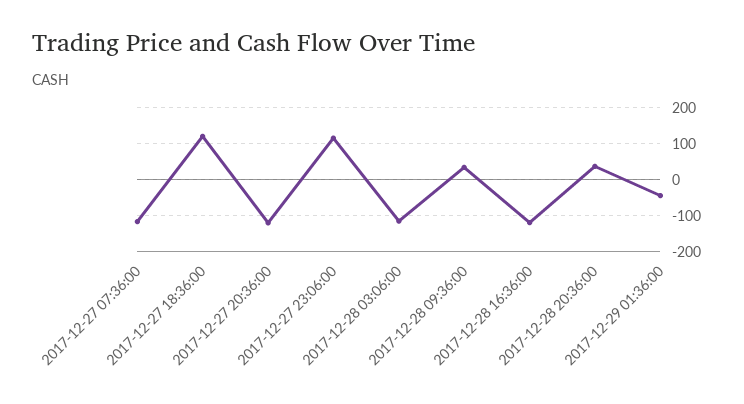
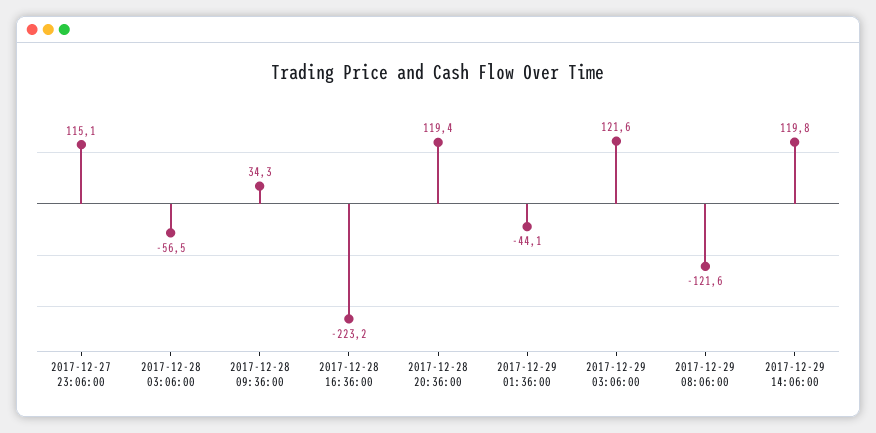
2017-12-27 07:36:00: -120 -> none
2017-12-27 18:36:00: 120 -> none
2017-12-27 20:36:00: -120 -> none
2017-12-28 03:06:00: -120 -> -56.5
2017-12-28 16:36:00: -120 -> -223.2
2017-12-28 20:36:00: 40 -> 119.4
2017-12-29 03:06:00: none -> 121.6
2017-12-29 08:06:00: none -> -121.6
2017-12-29 14:06:00: none -> 119.8

